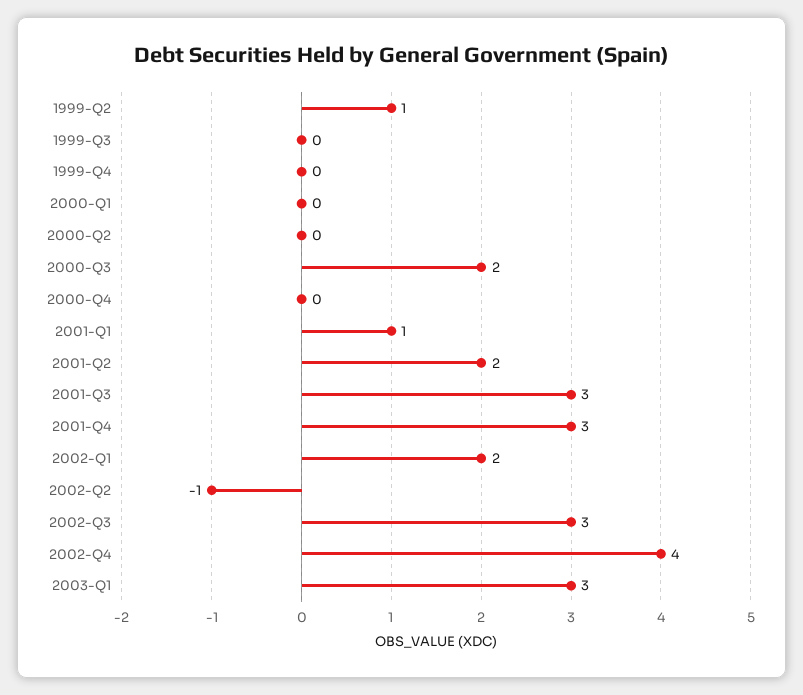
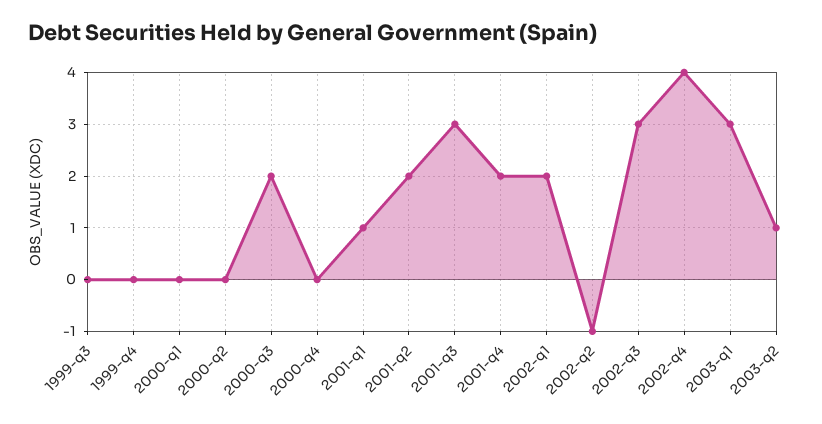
1999-Q2: 1 -> none
2001-Q4: 3 -> 2
2003-q2: none -> 1

